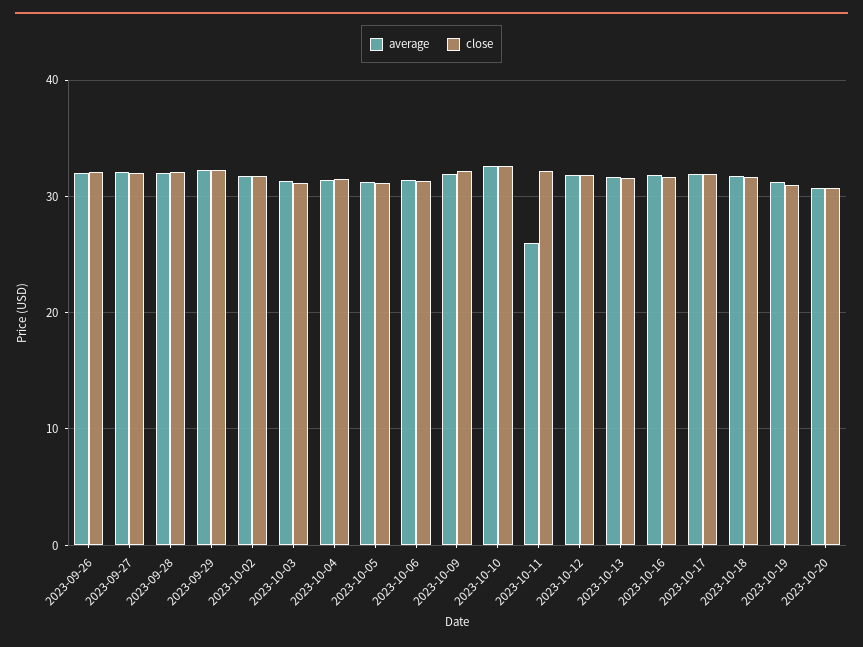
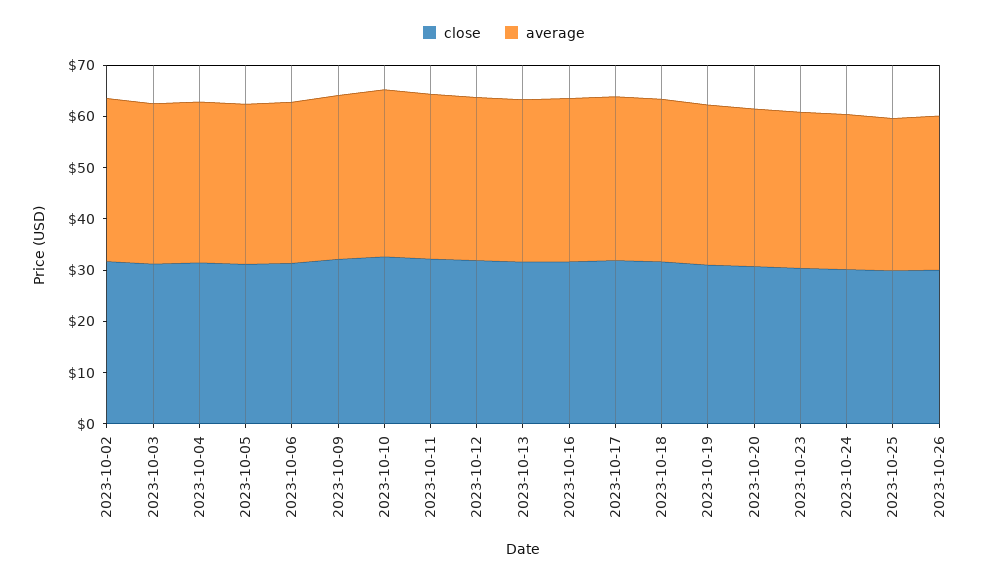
average, 2023-09-26: 32 -> none
close, 2023-09-26: 32 -> none
average, 2023-09-27: 32 -> none
close, 2023-09-27: 32 -> none
average, 2023-09-28: 32 -> none
close, 2023-09-28: 32 -> none
average, 2023-09-29: 32 -> none
close, 2023-09-29: 32 -> none
average, 2023-10-11: 26 -> 32
close, 2023-10-23: none -> 30
average, 2023-10-23: none -> 30
close, 2023-10-24: none -> 30
average, 2023-10-24: none -> 30
close, 2023-10-25: none -> 30
average, 2023-10-25: none -> 30
close, 2023-10-26: none -> 30
average, 2023-10-26: none -> 30

